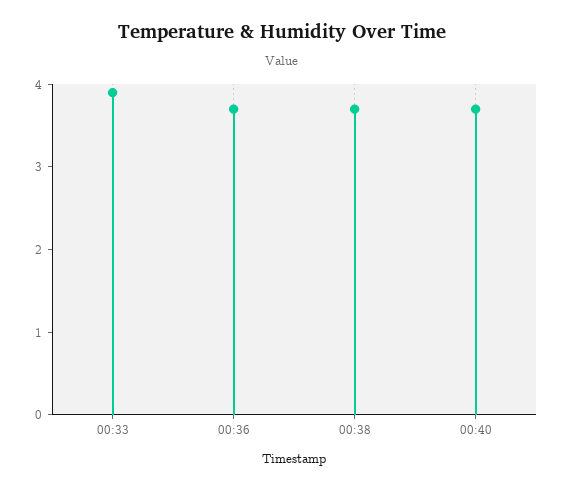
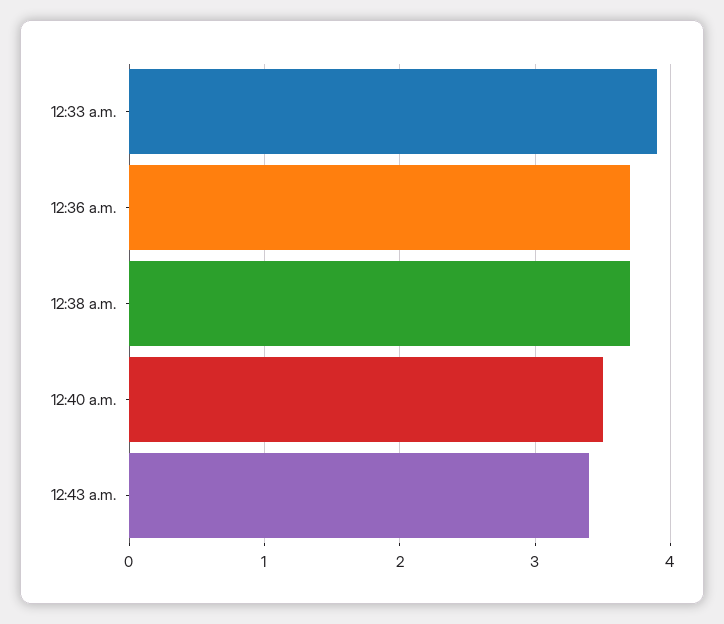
00:40: 3.7 -> 3.5
12:43 a.m.: none -> 3.4

